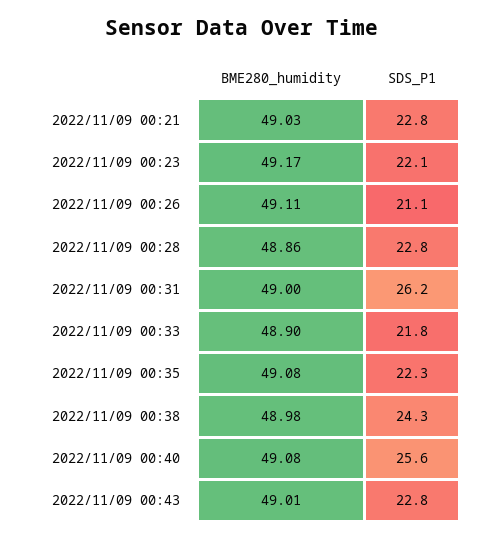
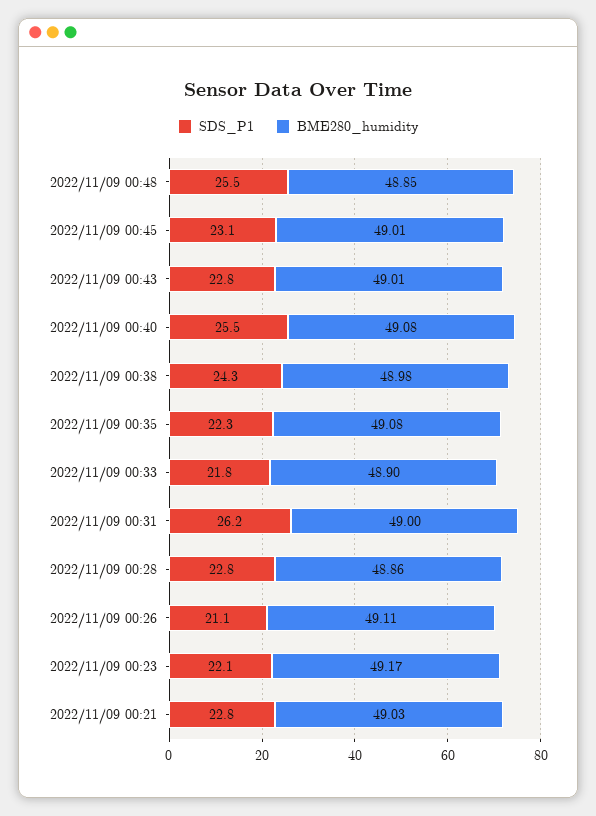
SDS_P1, 2022/11/09 00:40: 25.6 -> 25.5
SDS_P1, 2022/11/09 00:48: none -> 25.5
BME280_humidity, 2022/11/09 00:48: none -> 48.85
SDS_P1, 2022/11/09 00:45: none -> 23.1
BME280_humidity, 2022/11/09 00:45: none -> 49.01

